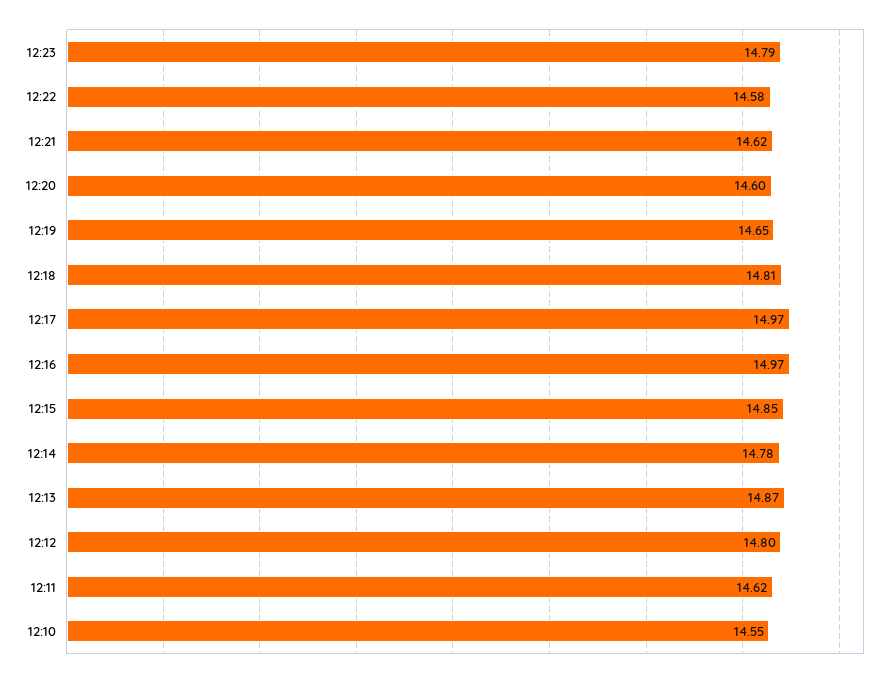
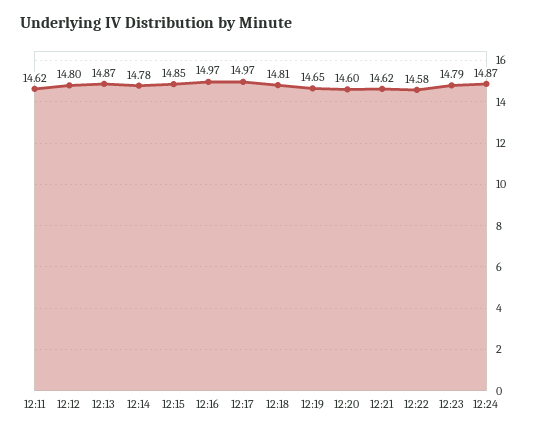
12:10: 14.55 -> none
12:24: none -> 14.87

